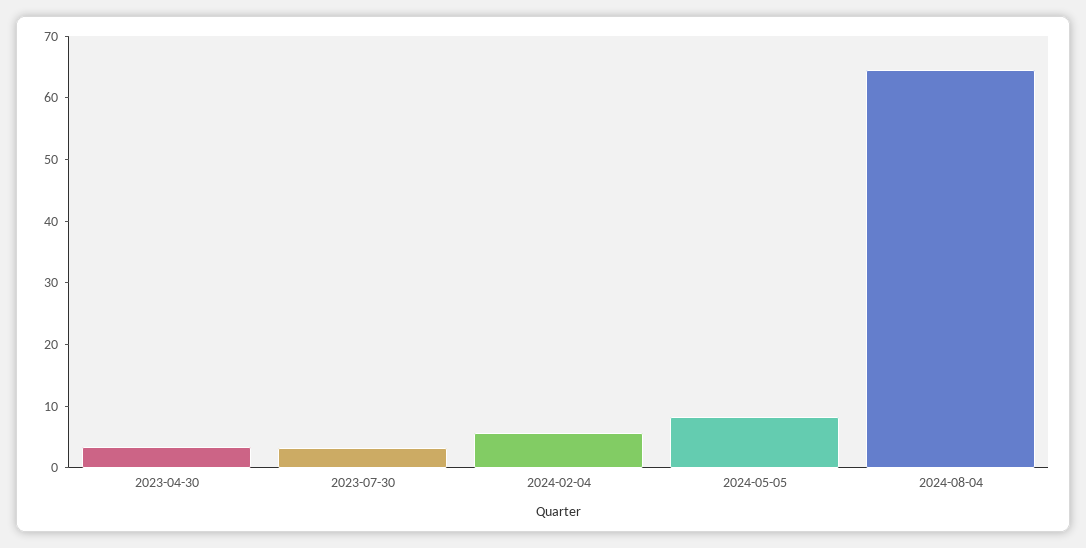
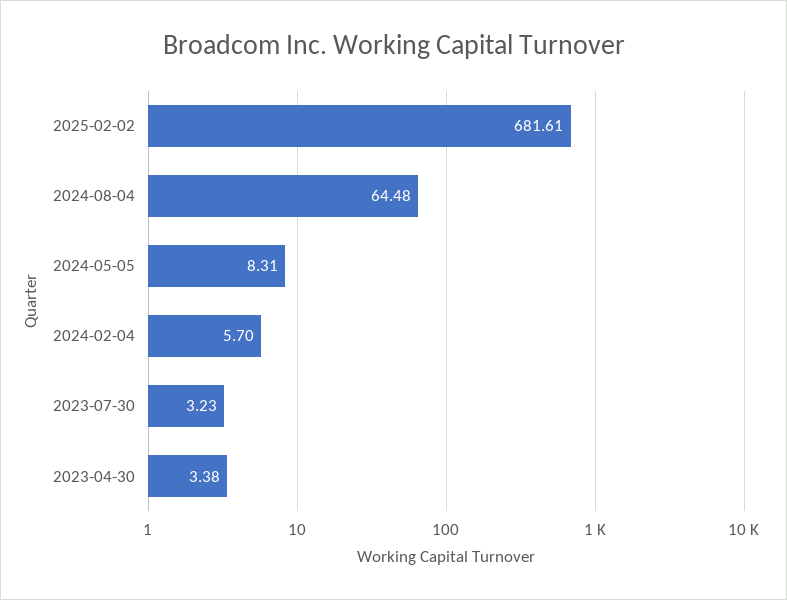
2025-02-02: none -> 681.61

